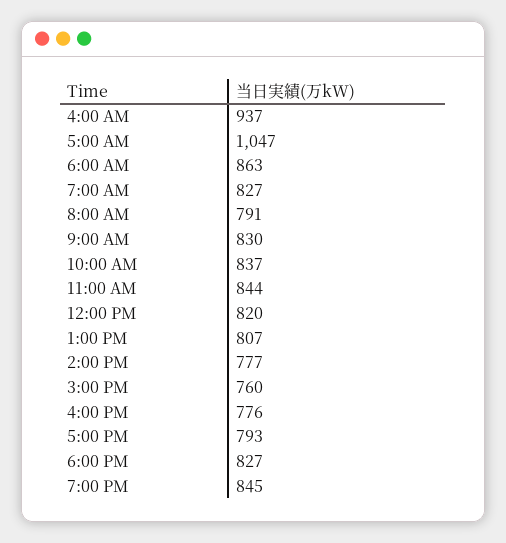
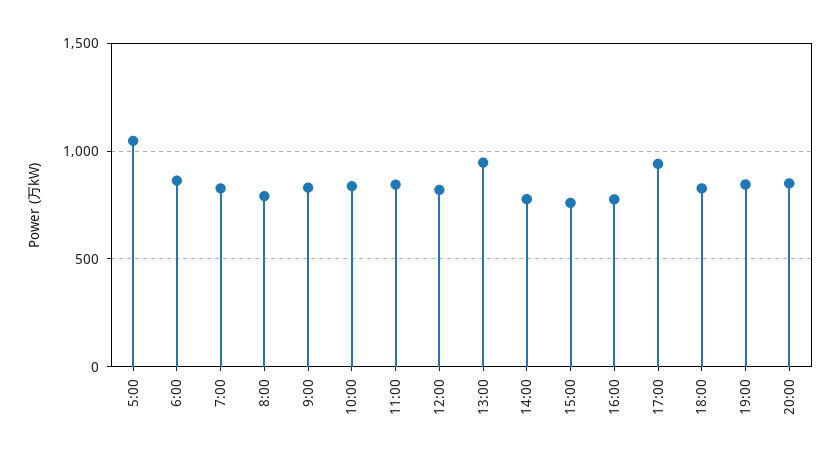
4:00 AM: 937 -> none
1:00 PM: 807 -> 950
5:00 PM: 793 -> 950
20:00: none -> 850

